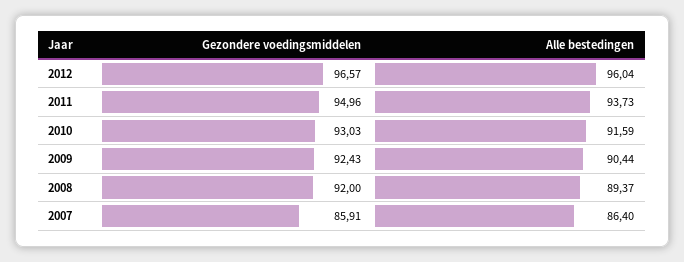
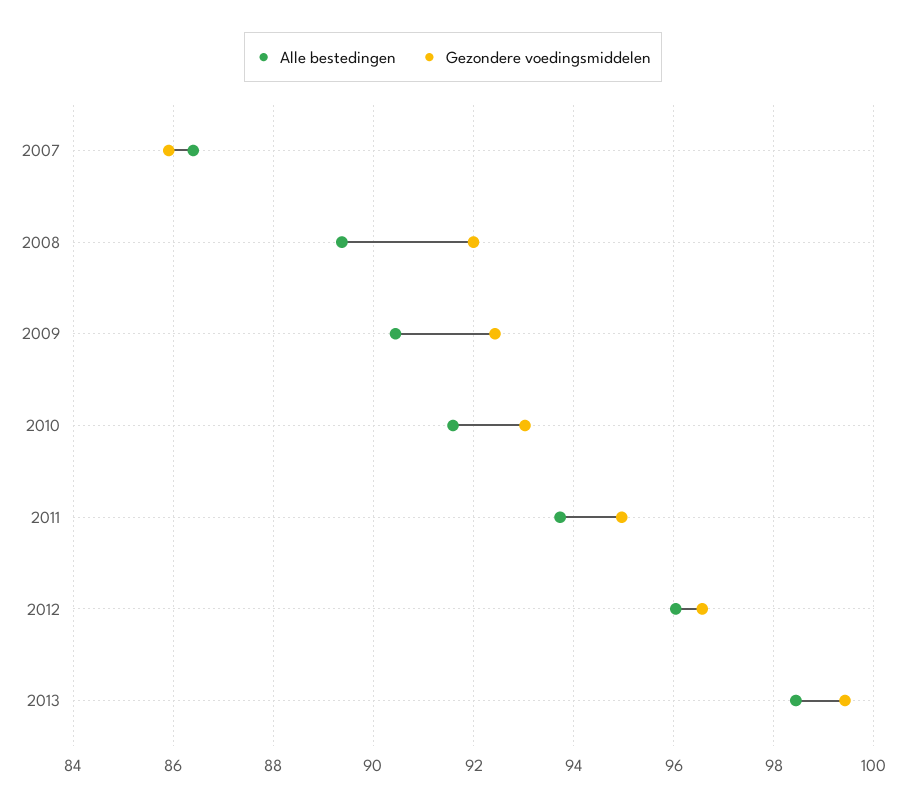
Alle bestedingen, 2013: none -> 98.4
Gezondere voedingsmiddelen, 2013: none -> 99.4

